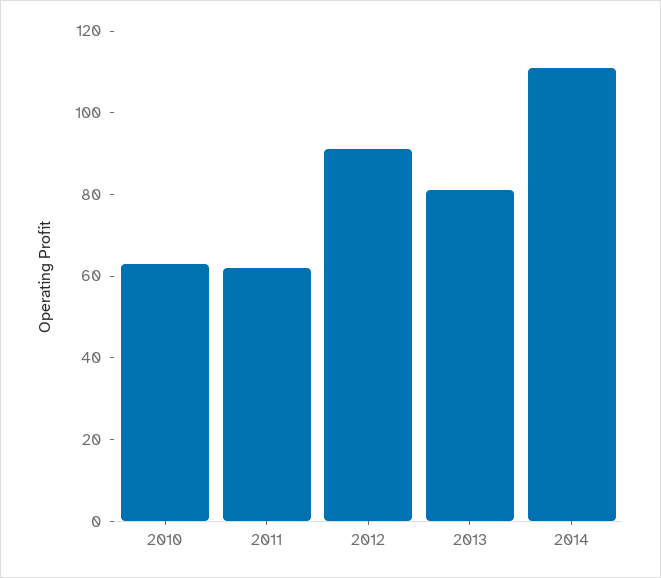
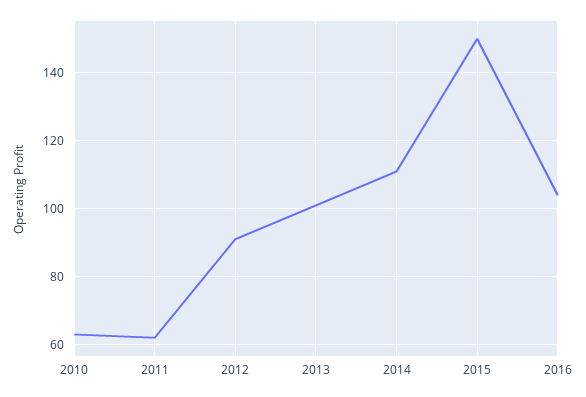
2013: 80 -> 100
2015: none -> 150
2016: none -> 105

